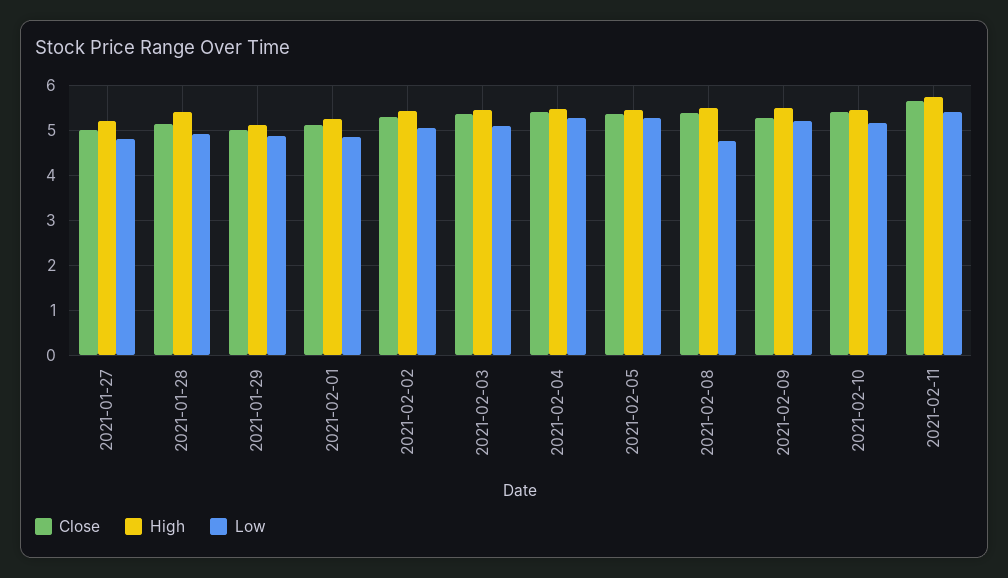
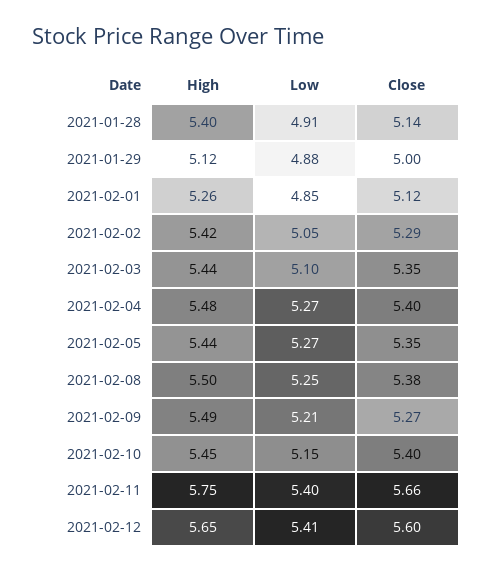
Close, 2021-01-27: 5 -> none
High, 2021-01-27: 5.2 -> none
Low, 2021-01-27: 4.8 -> none
Low, 2021-02-08: 4.8 -> 5.25
High, 2021-02-12: none -> 5.65
Low, 2021-02-12: none -> 5.41
Close, 2021-02-12: none -> 5.6

